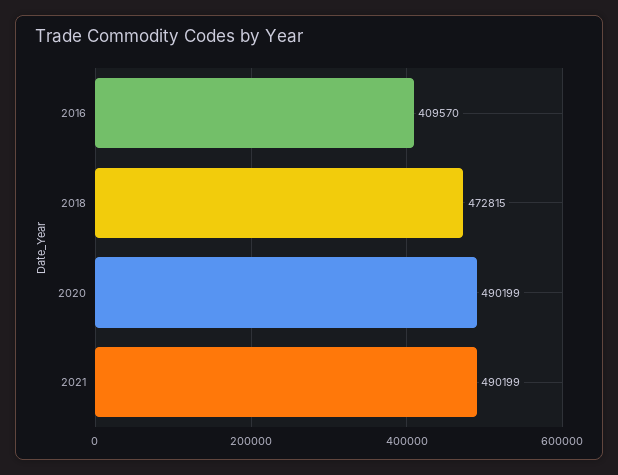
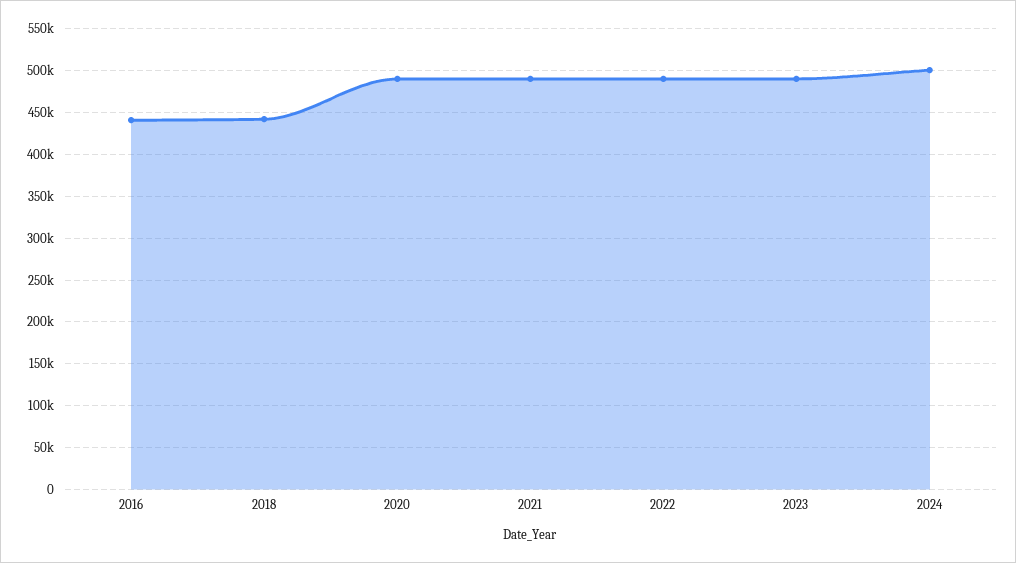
2016: 409570 -> 440000
2018: 472815 -> 440000
2022: none -> 490000
2023: none -> 490000
2024: none -> 500000

